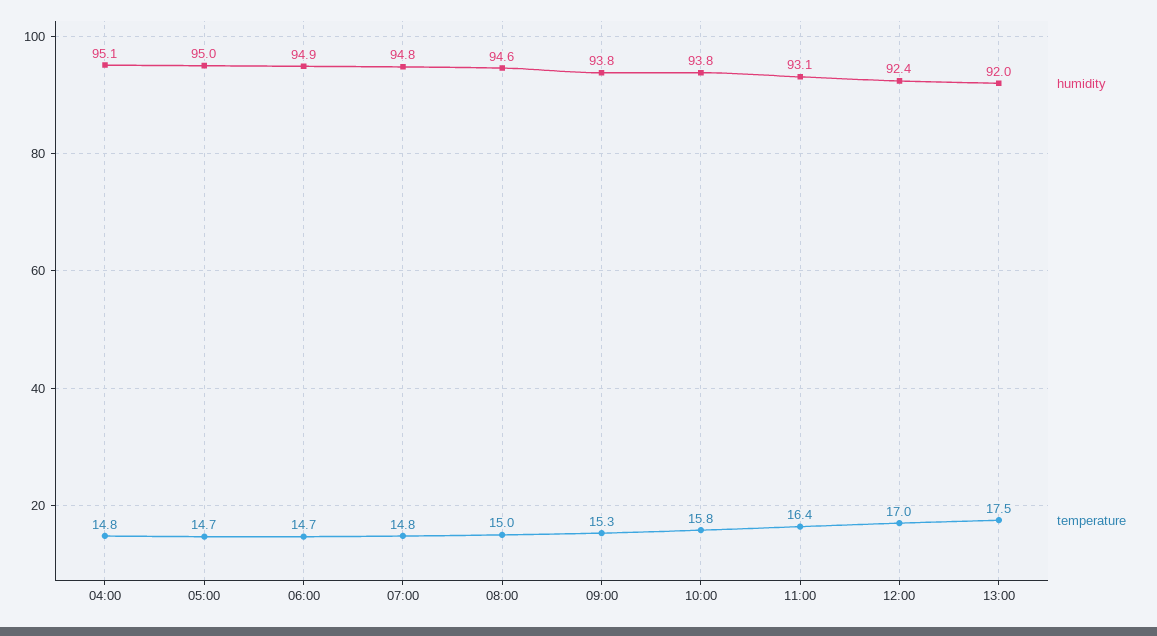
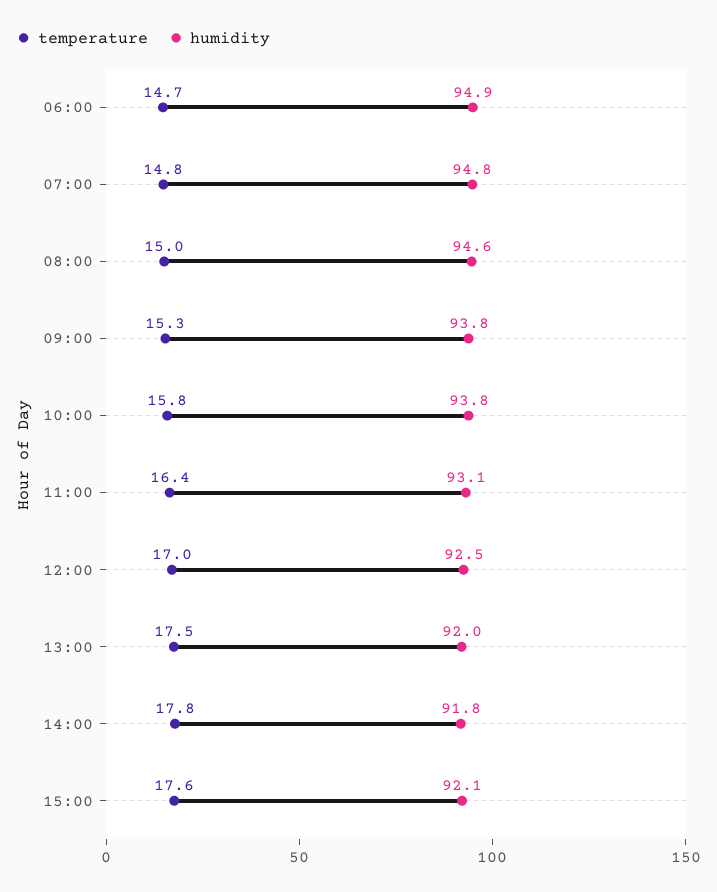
humidity, 04:00: 95.1 -> none
temperature, 04:00: 14.8 -> none
humidity, 05:00: 95 -> none
temperature, 05:00: 14.7 -> none
humidity, 12:00: 92.4 -> 92.5
temperature, 14:00: none -> 17.8
humidity, 14:00: none -> 91.8
temperature, 15:00: none -> 17.6
humidity, 15:00: none -> 92.1

